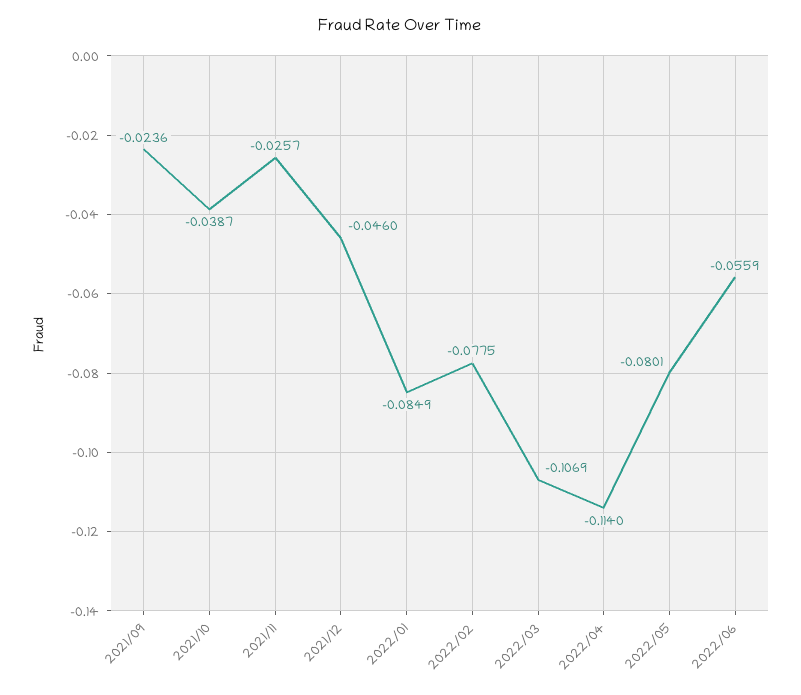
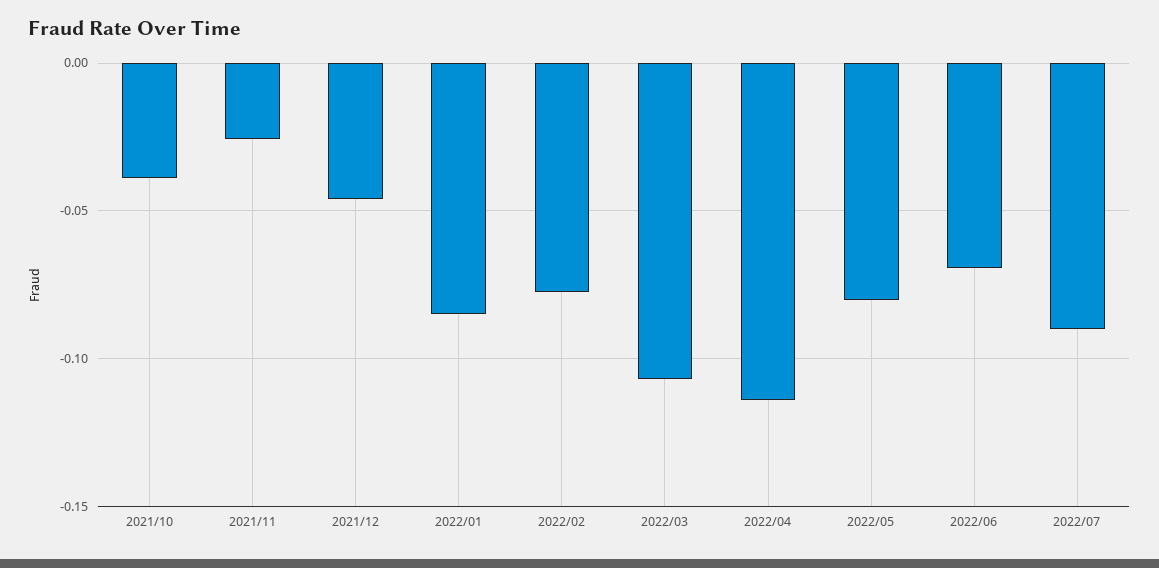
2021/09: -0.0236 -> none
2022/06: -0.0559 -> -0.07
2022/07: none -> -0.09

